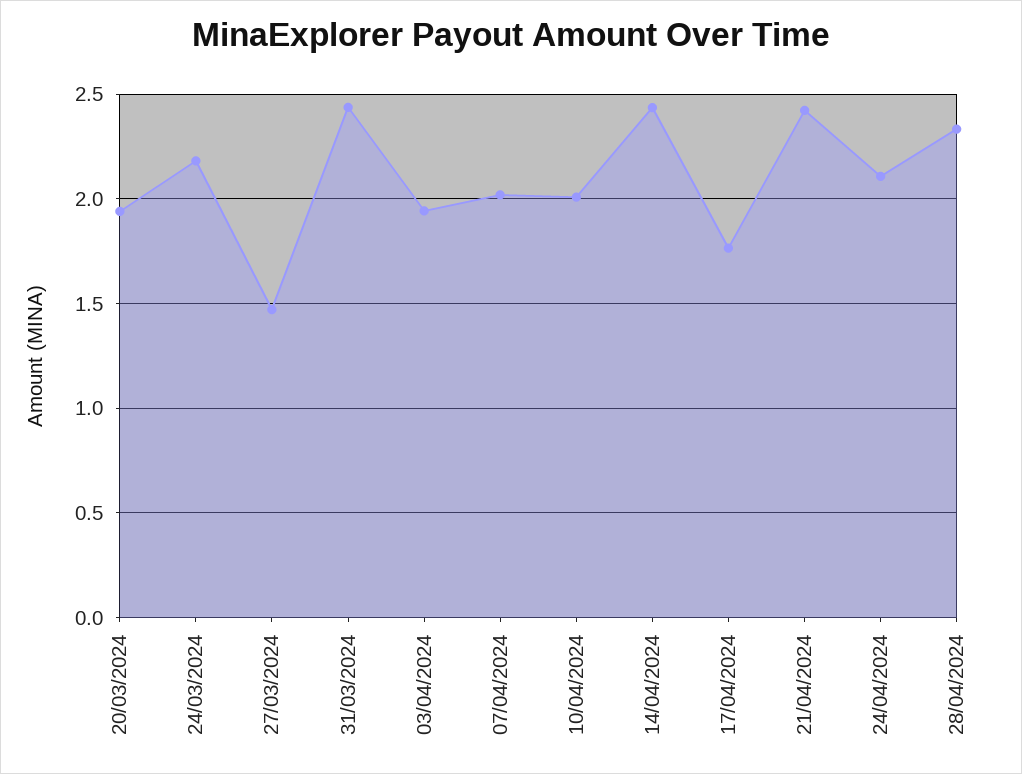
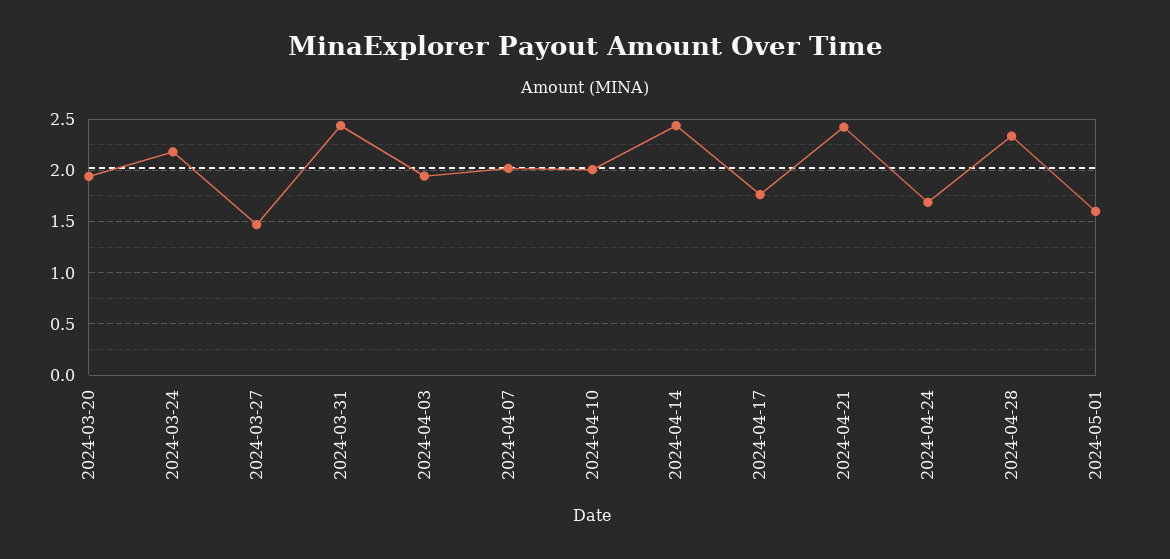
24/04/2024: 2.1 -> 1.7
2024-05-01: none -> 1.6

